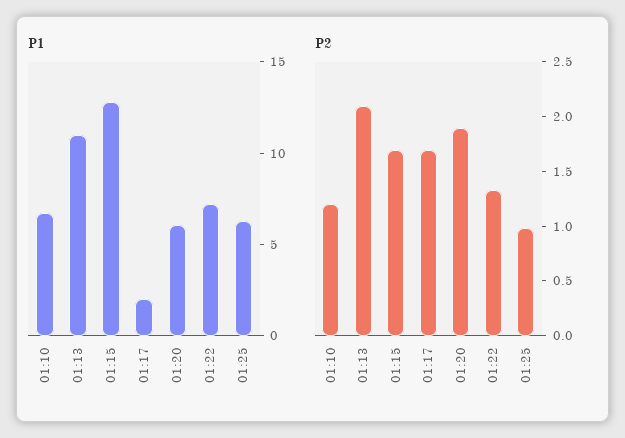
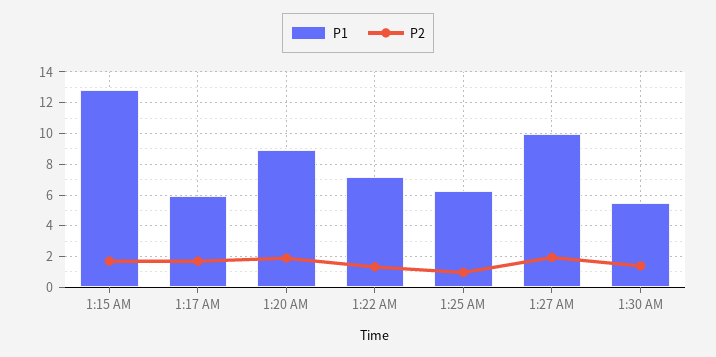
P1, 01:10: 7 -> none
P1, 01:13: 11 -> none
P1, 01:17: 2 -> 6
P1, 01:20: 6 -> 9
P2, 01:10: 1.2 -> none
P2, 01:13: 2.1 -> none
P1, 1:27 AM: none -> 10
P2, 1:27 AM: none -> 2
P1, 1:30 AM: none -> 5.5
P2, 1:30 AM: none -> 1.5

